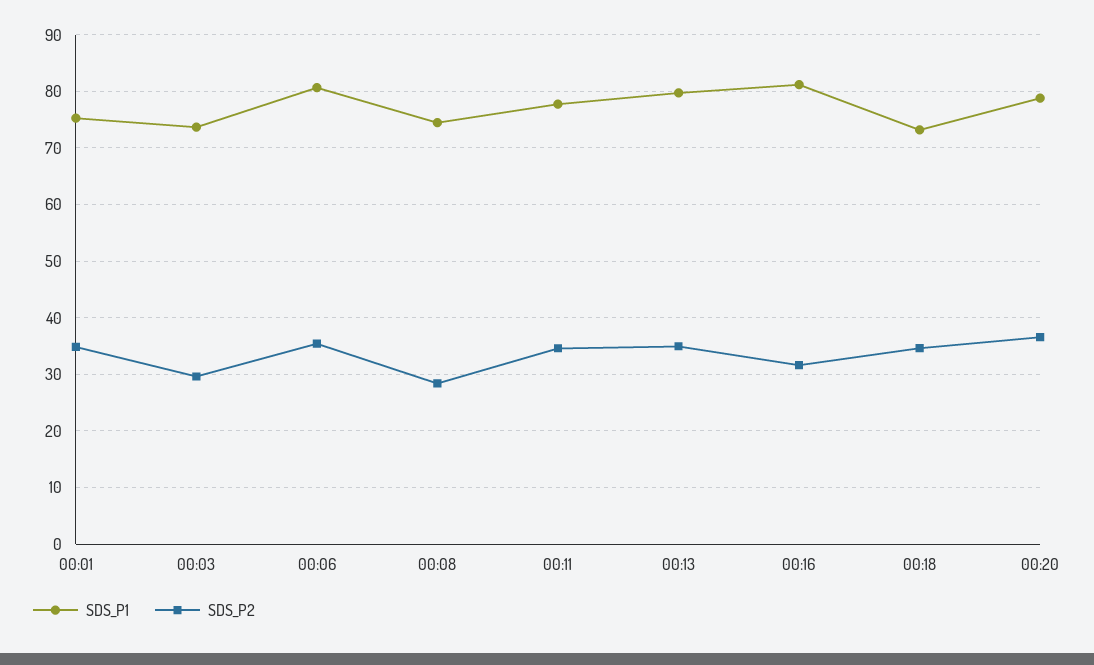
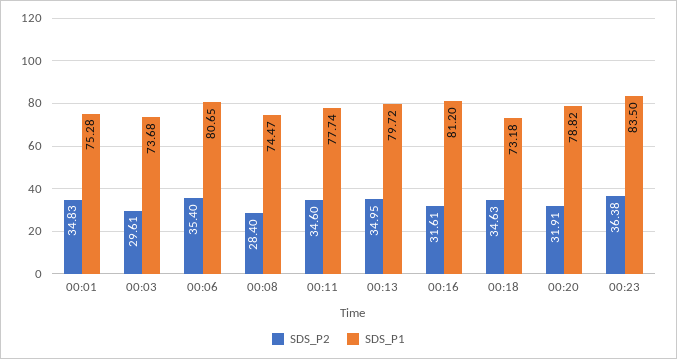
SDS_P2, 00:20: 36 -> 31.91
SDS_P2, 00:23: none -> 36.38
SDS_P1, 00:23: none -> 83.5

